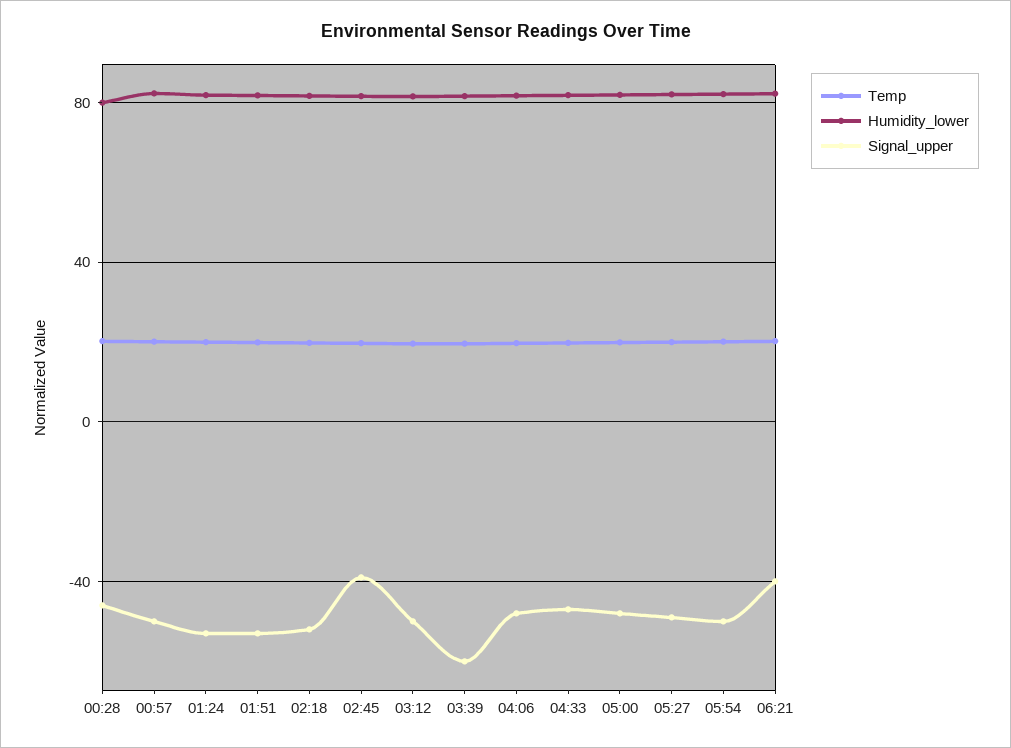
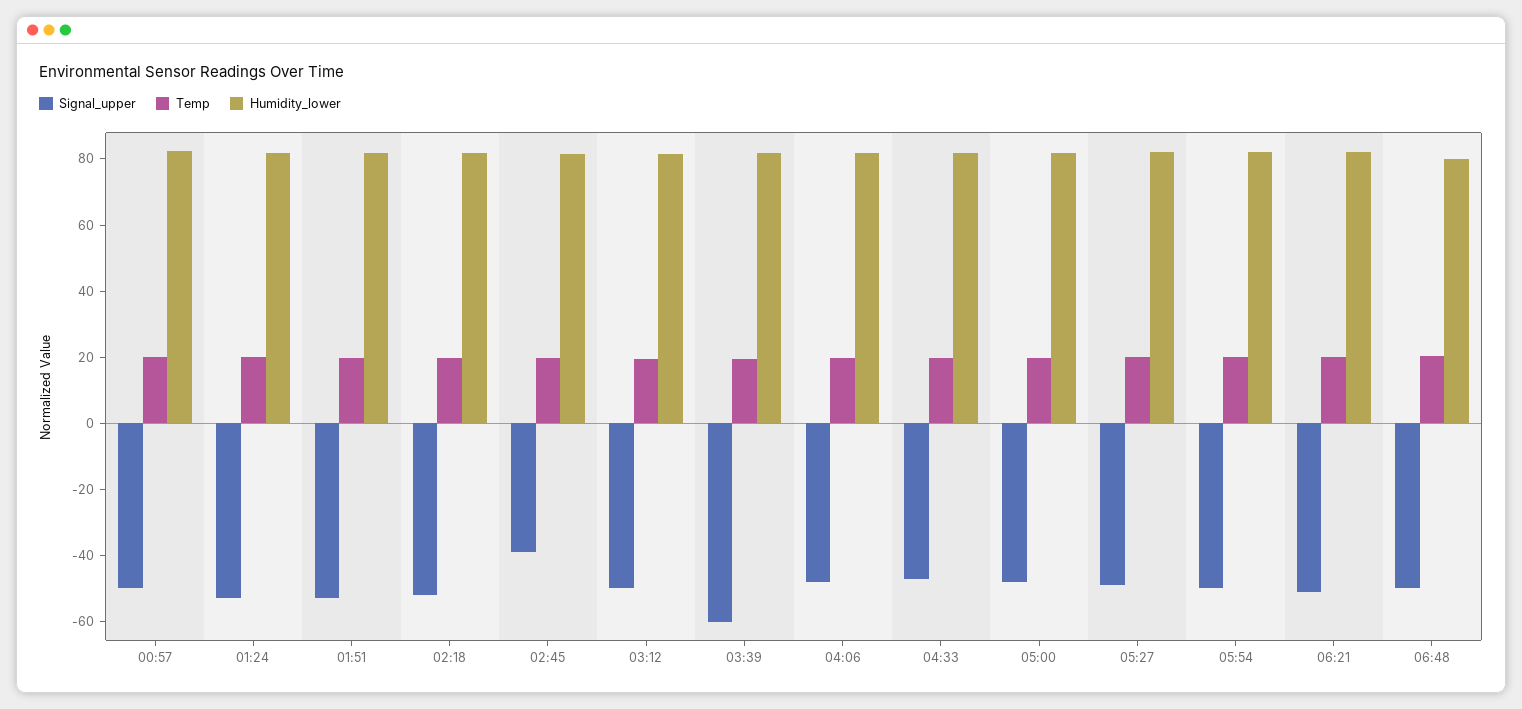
Temp, 00:28: 20 -> none
Humidity_lower, 00:28: 80 -> none
Signal_upper, 00:28: -45 -> none
Signal_upper, 06:21: -40 -> -50
Signal_upper, 06:48: none -> -50
Temp, 06:48: none -> 20
Humidity_lower, 06:48: none -> 80

